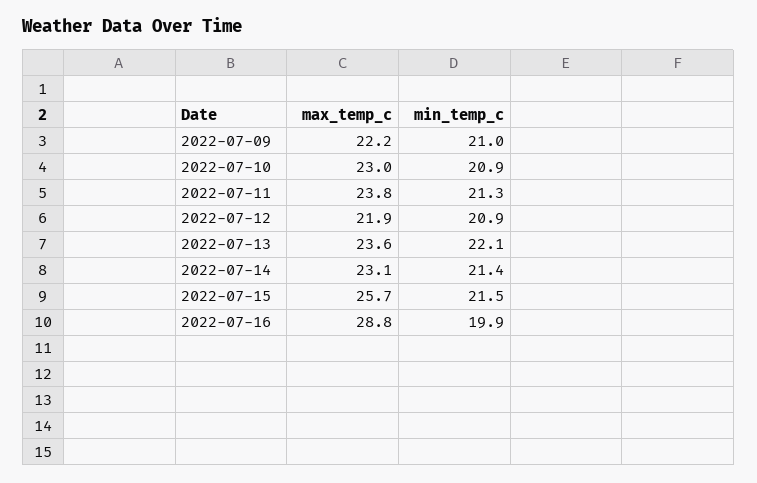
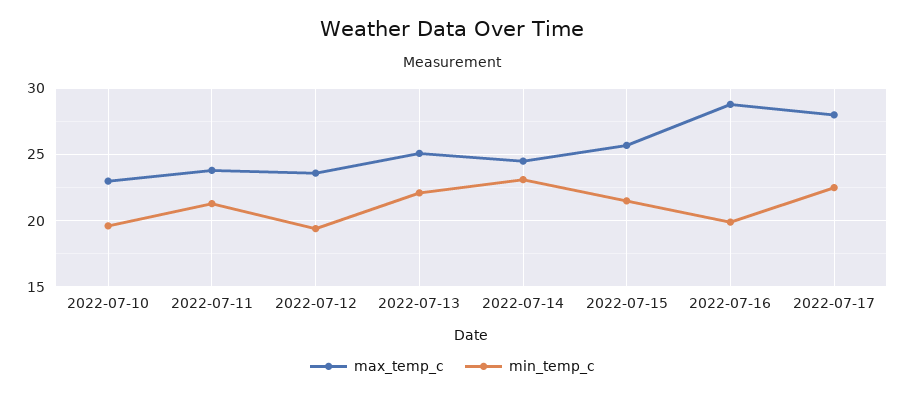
max_temp_c, 2022-07-09: 22.2 -> none
min_temp_c, 2022-07-09: 21 -> none
min_temp_c, 2022-07-10: 20.9 -> 19.5
max_temp_c, 2022-07-12: 21.9 -> 23.5
min_temp_c, 2022-07-12: 20.9 -> 19.5
max_temp_c, 2022-07-13: 23.6 -> 25
max_temp_c, 2022-07-14: 23.1 -> 24.5
min_temp_c, 2022-07-14: 21.4 -> 23
max_temp_c, 2022-07-17: none -> 28
min_temp_c, 2022-07-17: none -> 22.5

